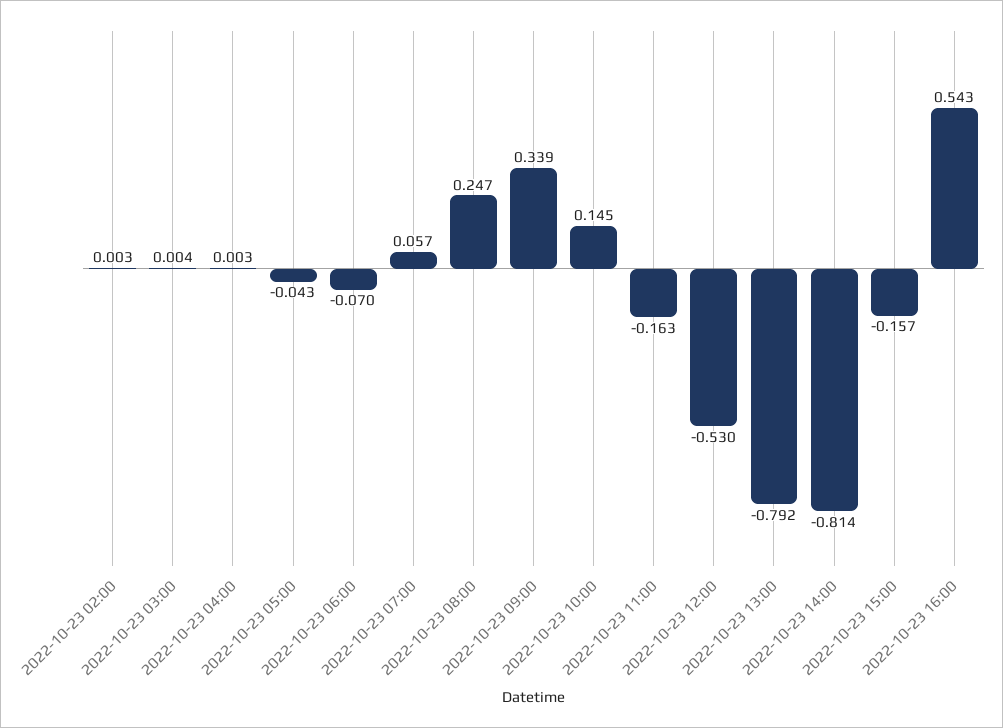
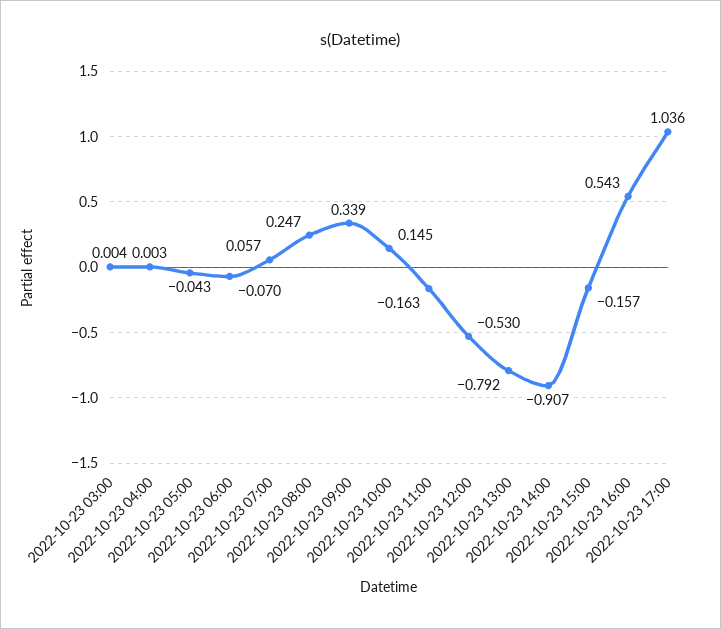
2022-10-23 02:00: 0.003 -> none
2022-10-23 14:00: -0.814 -> -0.907
2022-10-23 17:00: none -> 1.036

